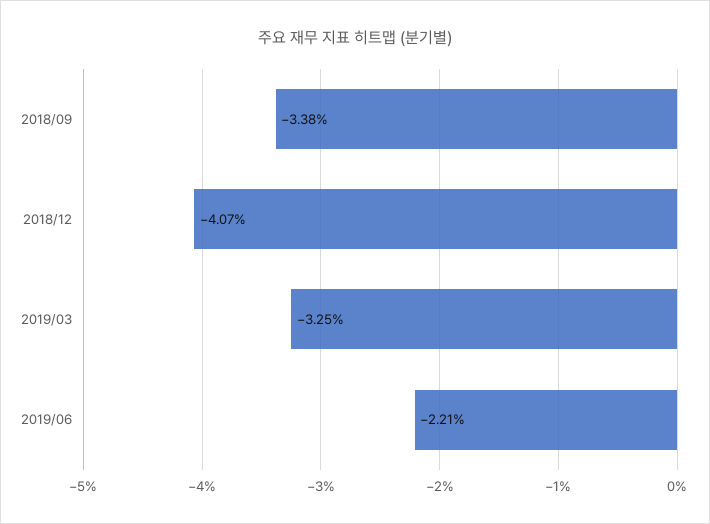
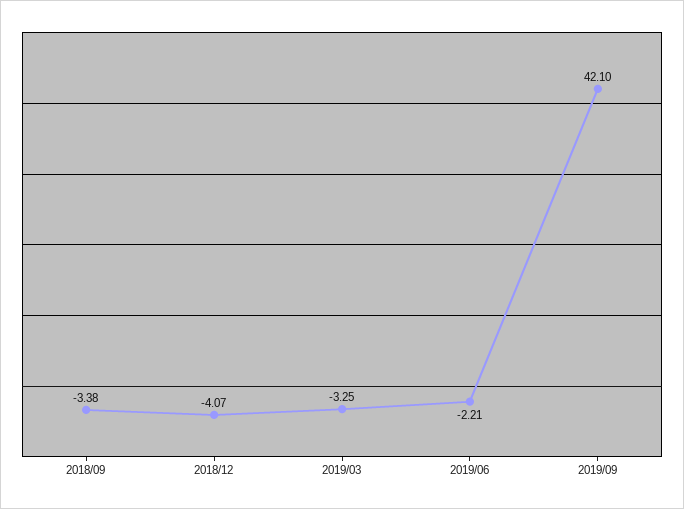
2019/09: none -> 42.1

